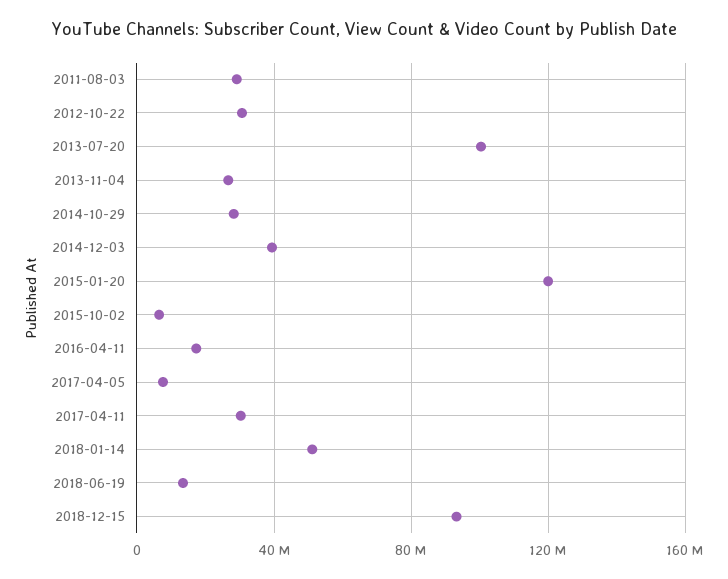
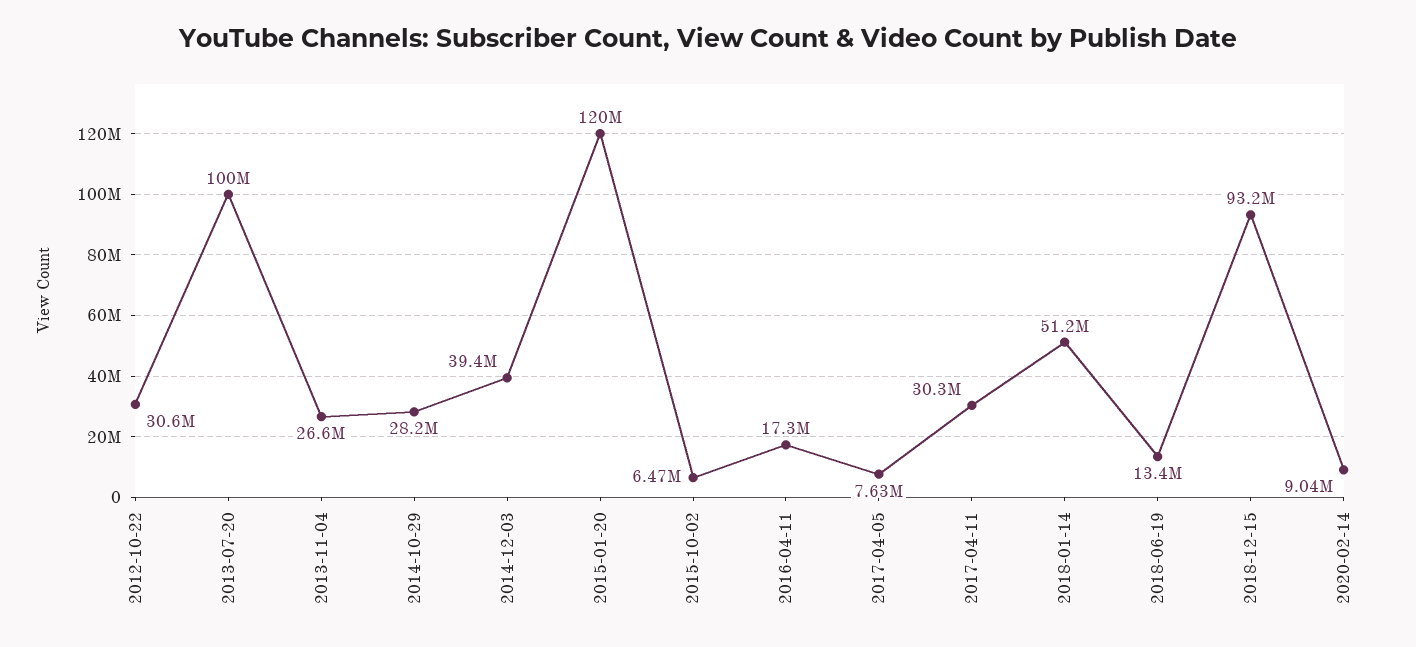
2011-08-03: 30000000 -> none
2020-02-14: none -> 9040000

